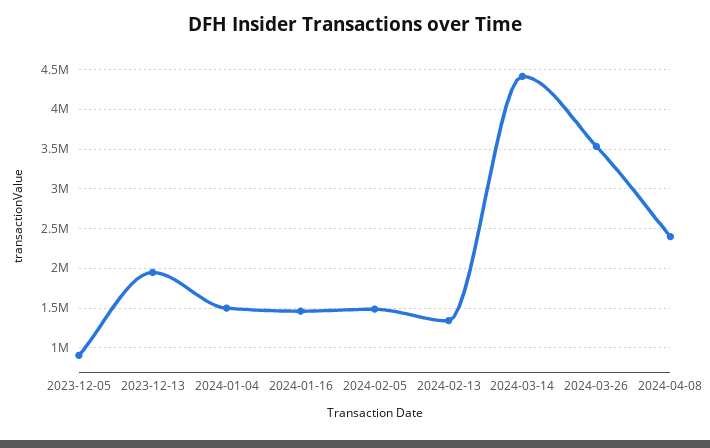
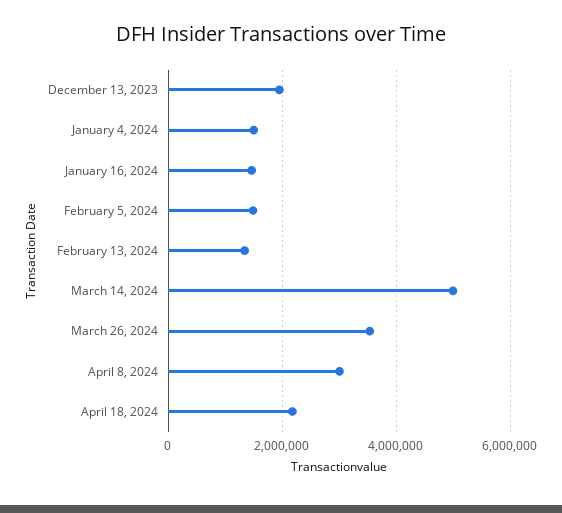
2023-12-05: 900000 -> none
2024-03-14: 4400000 -> 5000000
2024-04-08: 2400000 -> 3000000
April 18, 2024: none -> 2200000

